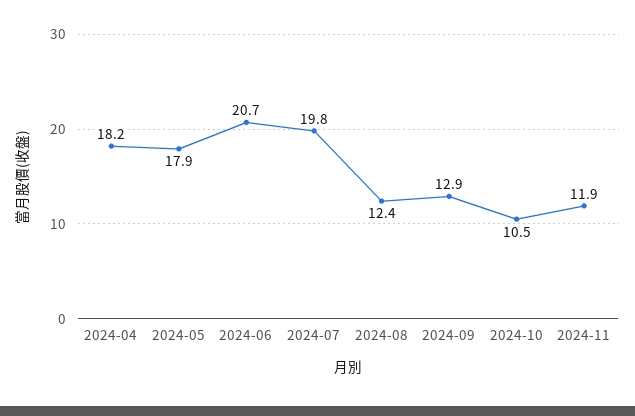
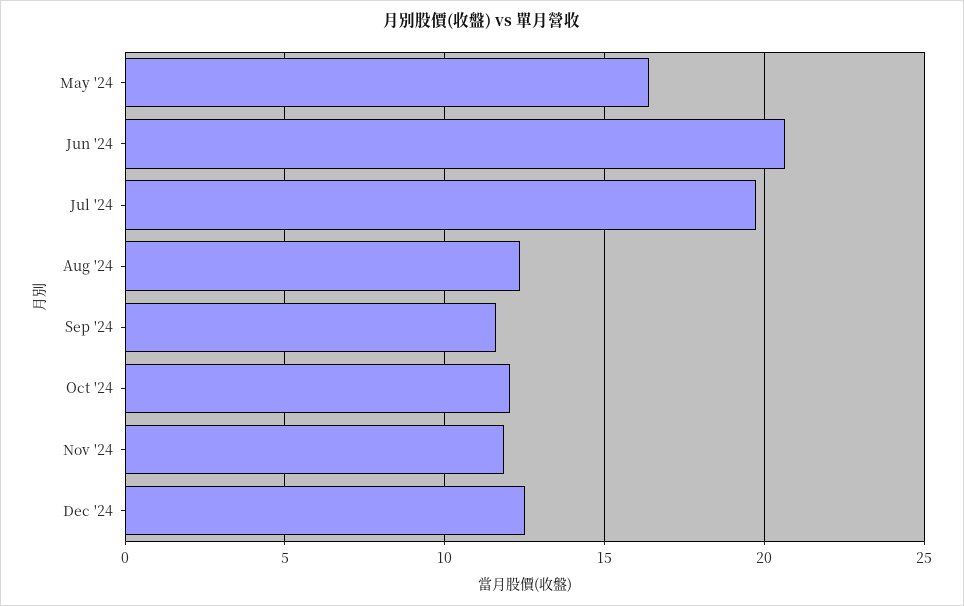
2024-04: 18.2 -> none
2024-05: 17.9 -> 16.5
2024-09: 12.9 -> 11.5
2024-10: 10.5 -> 12
Dec '24: none -> 12.5

